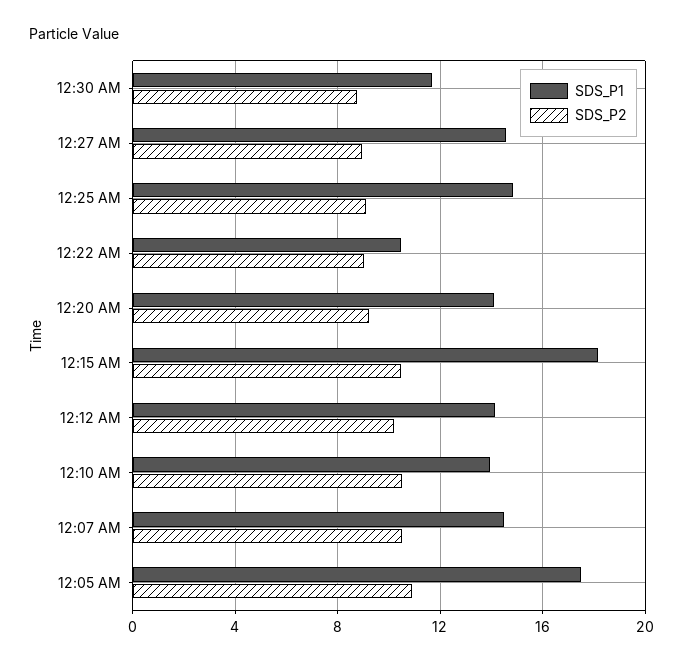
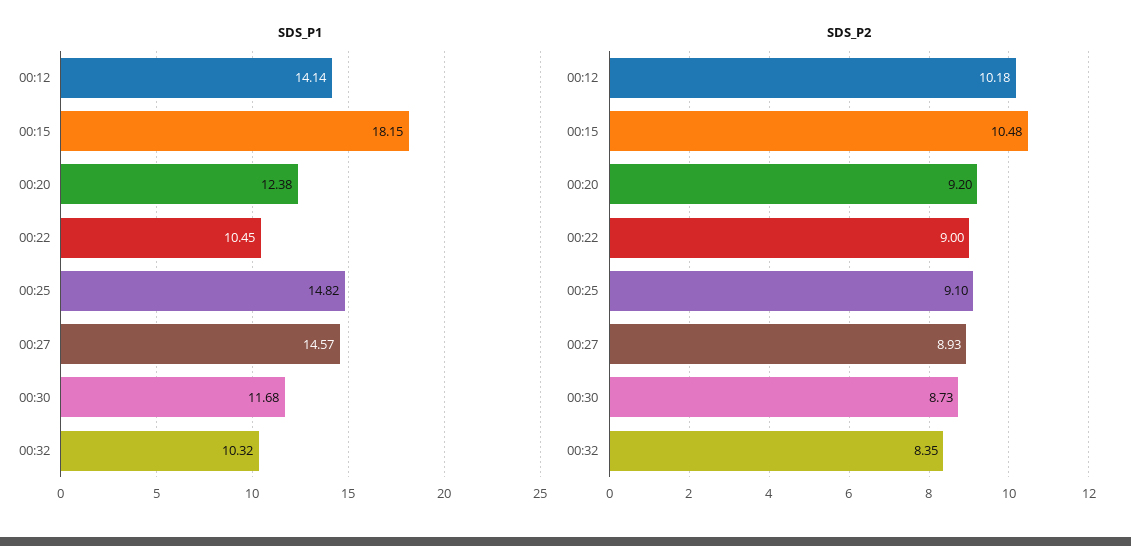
SDS_P1, 12:20 AM: 14 -> 12.38
SDS_P1, 12:10 AM: 14 -> none
SDS_P2, 12:10 AM: 10.5 -> none
SDS_P1, 12:07 AM: 14.5 -> none
SDS_P2, 12:07 AM: 10.5 -> none
SDS_P1, 12:05 AM: 17.5 -> none
SDS_P2, 12:05 AM: 11 -> none
SDS_P1, 00:32: none -> 10.32
SDS_P2, 00:32: none -> 8.35

